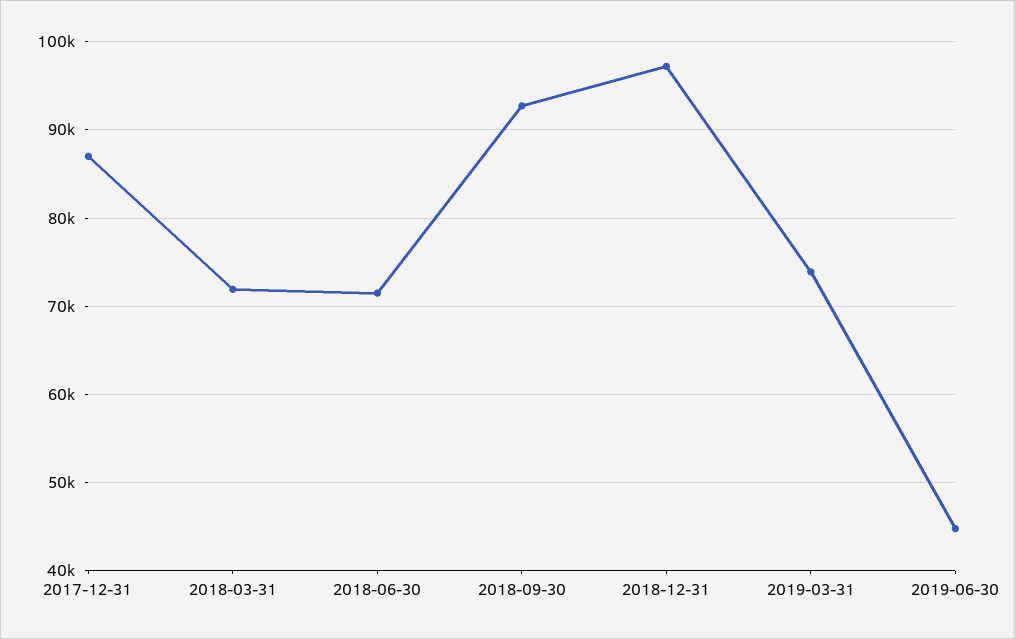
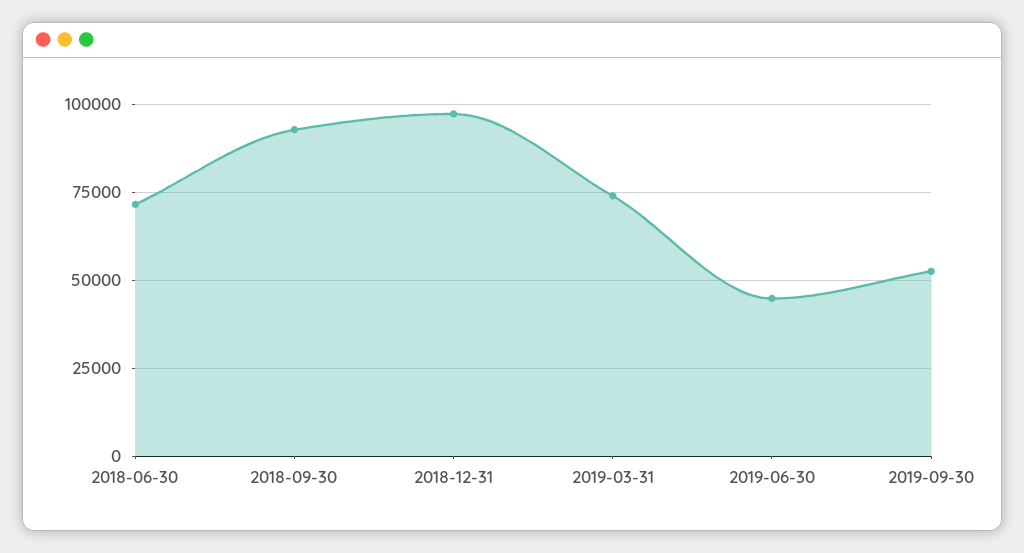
2017-12-31: 87000 -> none
2018-03-31: 72000 -> none
2019-09-30: none -> 52500

